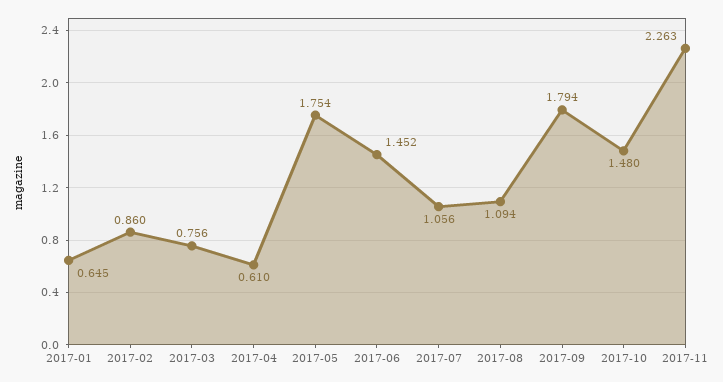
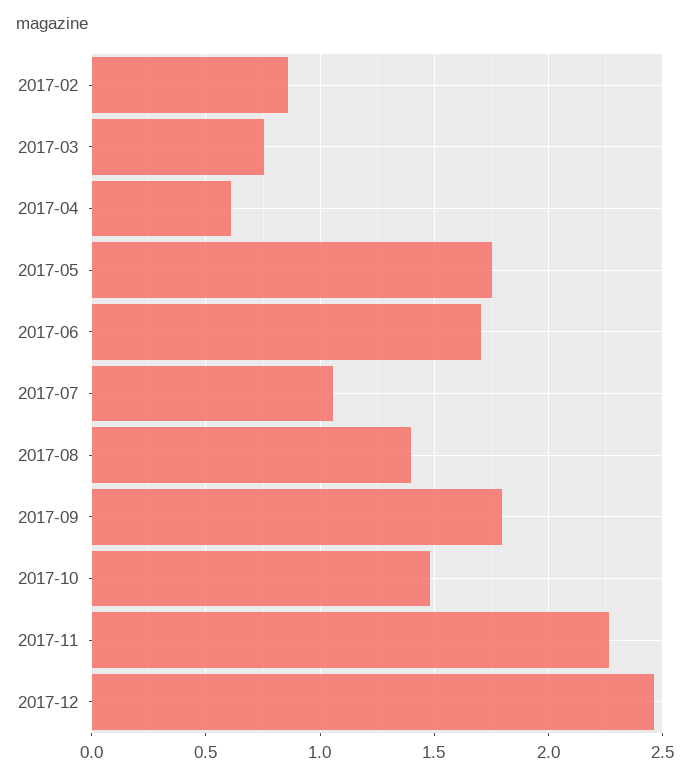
2017-01: 0.645 -> none
2017-06: 1.452 -> 1.7
2017-08: 1.094 -> 1.4
2017-12: none -> 2.45

